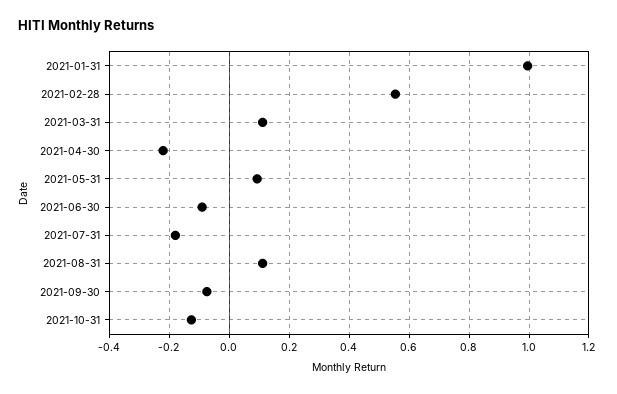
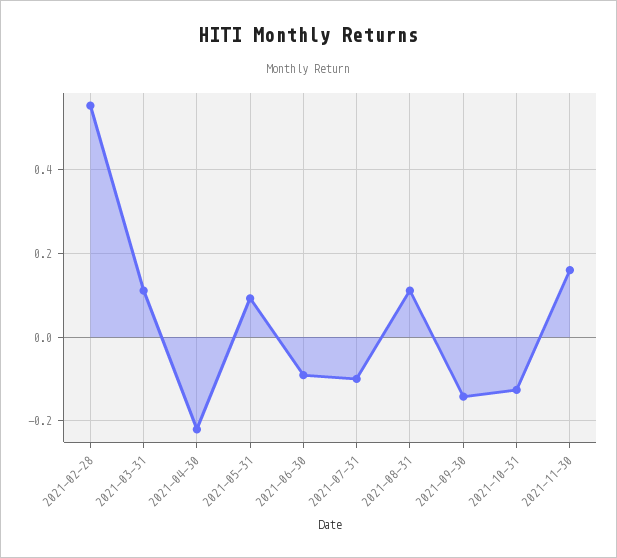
2021-01-31: 1 -> none
2021-07-31: -0.175 -> -0.1
2021-09-30: -0.075 -> -0.14
2021-11-30: none -> 0.16

